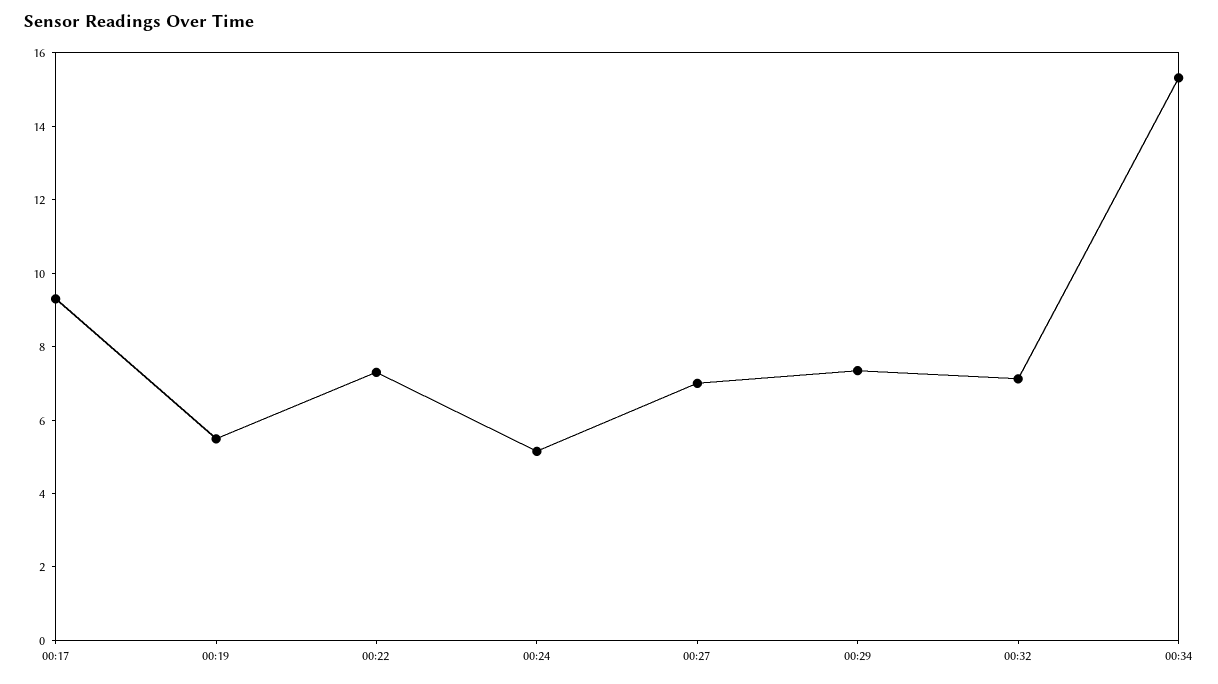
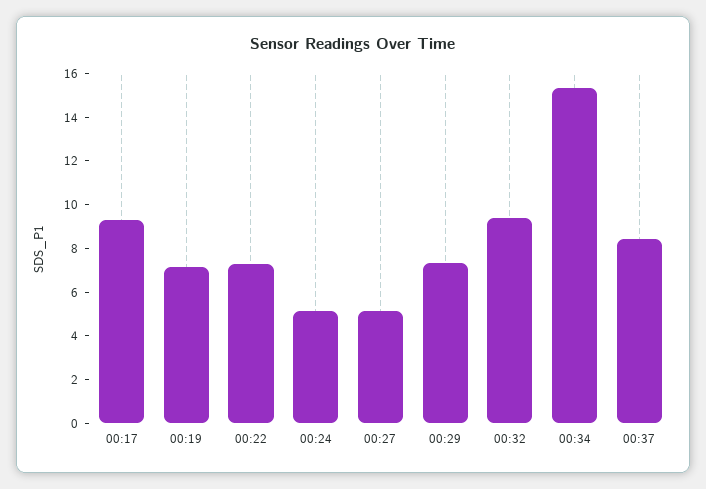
00:19: 5.5 -> 7
00:27: 7 -> 5
00:32: 7 -> 9.5
00:37: none -> 8.5

